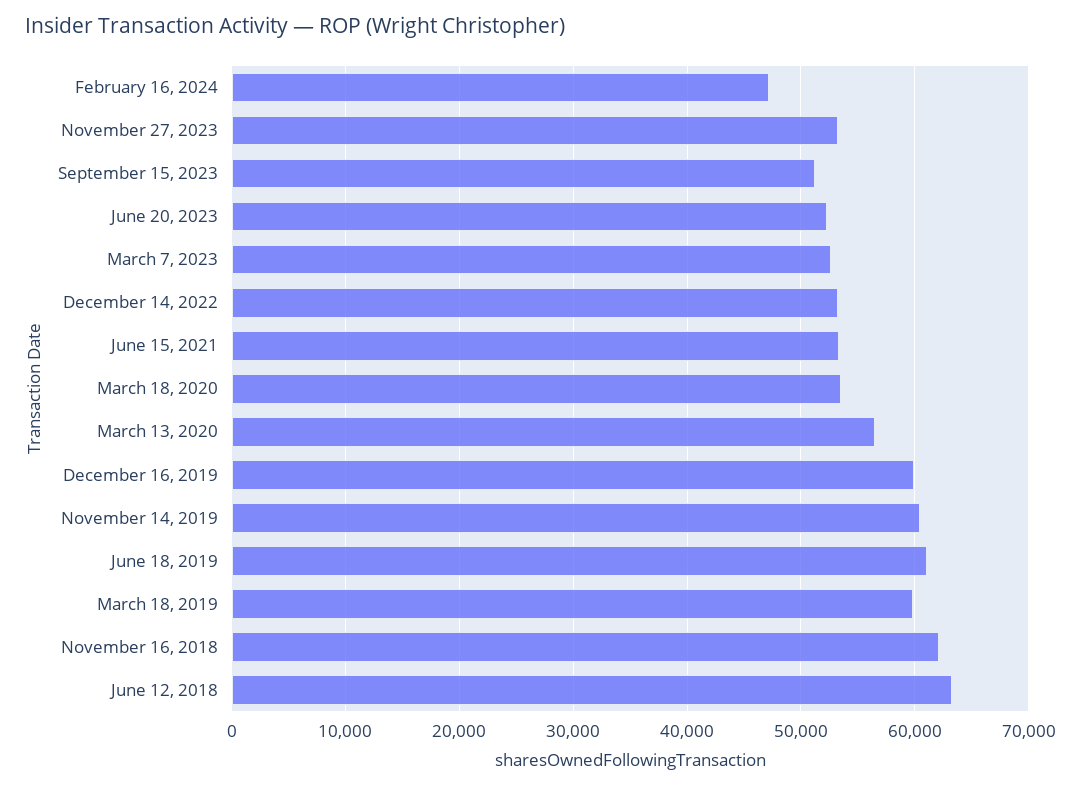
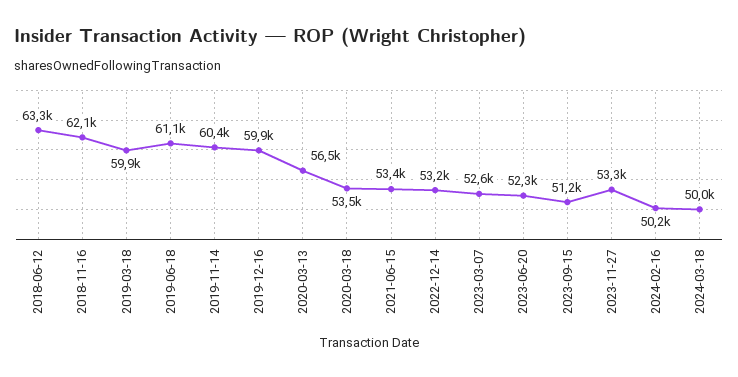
February 16, 2024: 47000 -> 50200
2024-03-18: none -> 50000

